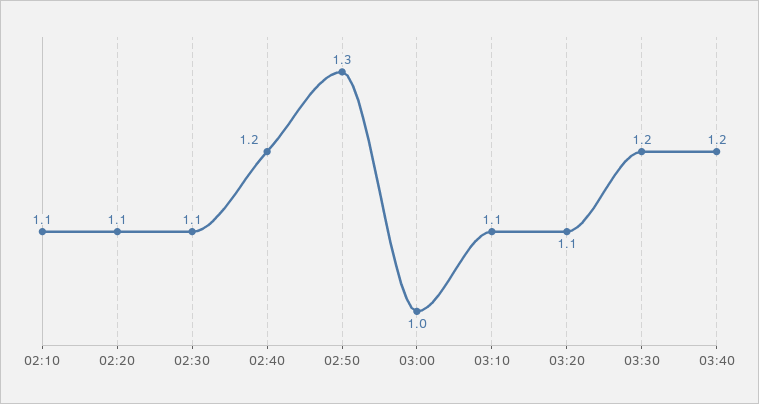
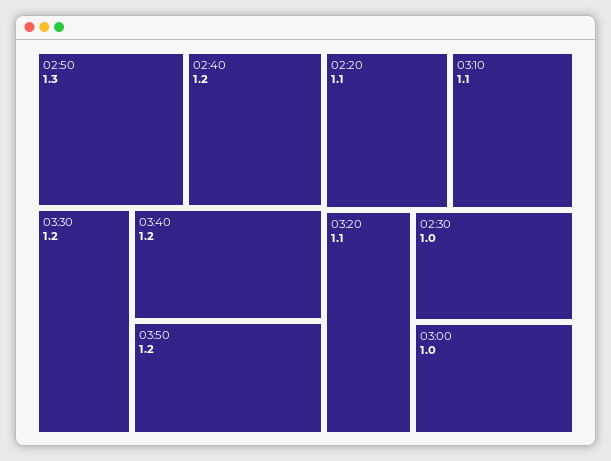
02:10: 1.1 -> none
02:30: 1.1 -> 1
03:50: none -> 1.2

